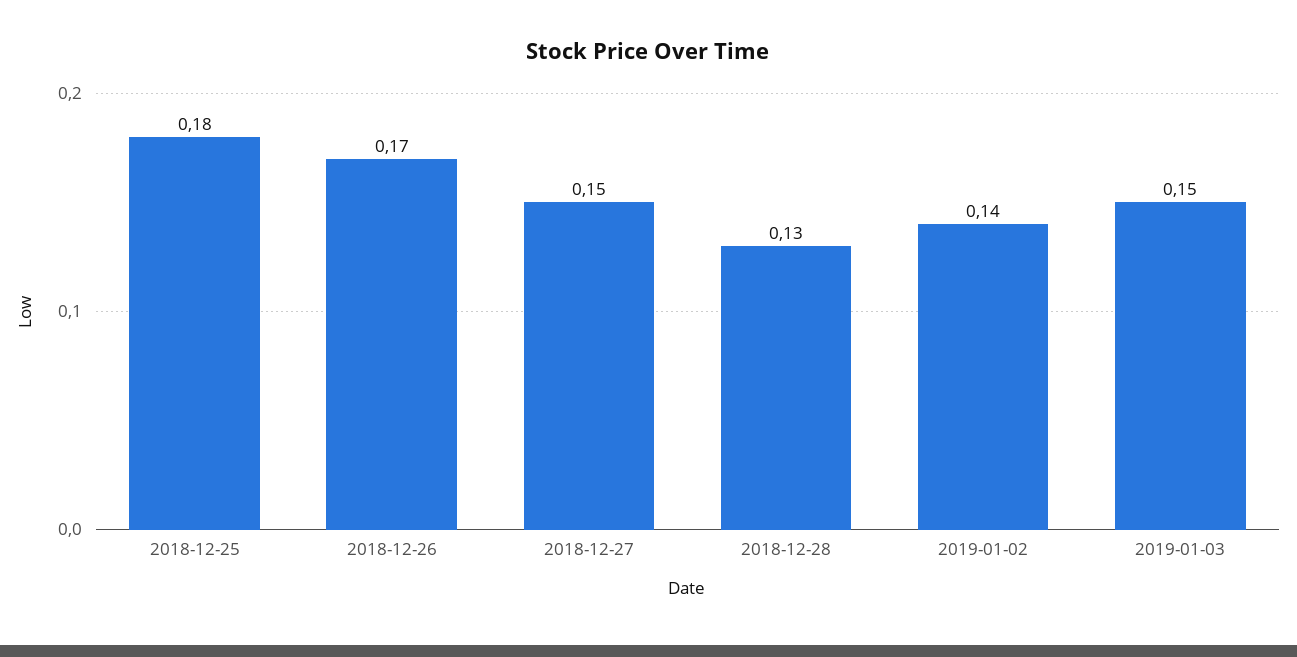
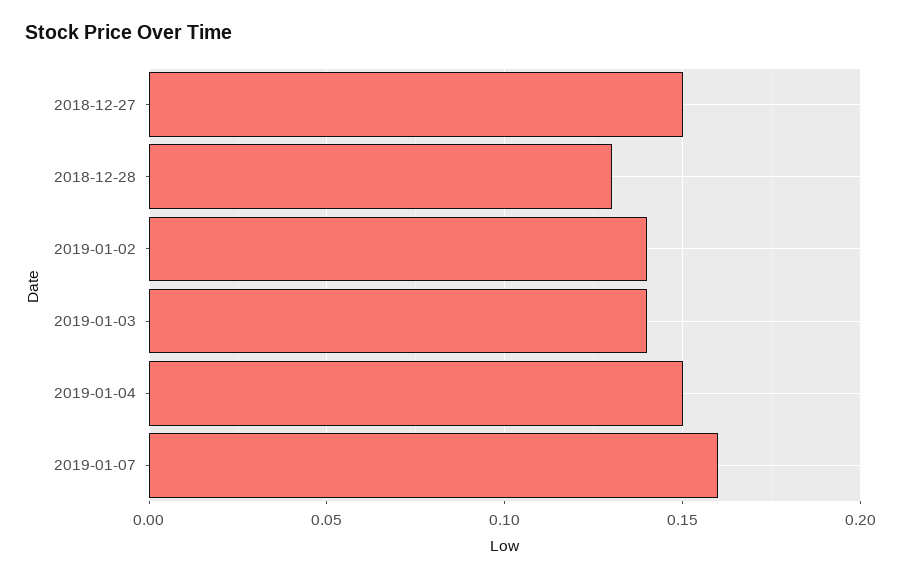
2018-12-25: 0.18 -> none
2018-12-26: 0.17 -> none
2019-01-03: 0.15 -> 0.14
2019-01-04: none -> 0.15
2019-01-07: none -> 0.16

